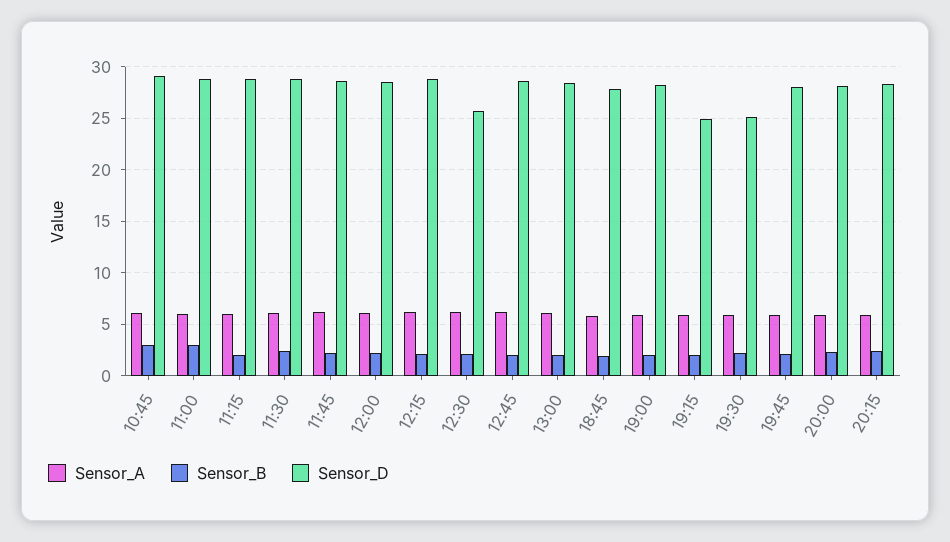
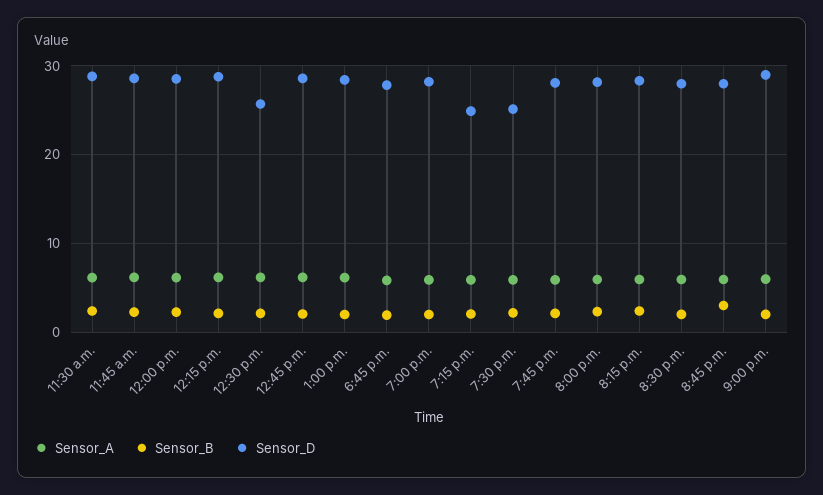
Sensor_A, 10:45: 6 -> none
Sensor_B, 10:45: 3 -> none
Sensor_D, 10:45: 29 -> none
Sensor_A, 11:00: 6 -> none
Sensor_B, 11:00: 3 -> none
Sensor_D, 11:00: 29 -> none
Sensor_A, 11:15: 6 -> none
Sensor_B, 11:15: 2 -> none
Sensor_D, 11:15: 29 -> none
Sensor_A, 8:30 p.m.: none -> 6
Sensor_B, 8:30 p.m.: none -> 2
Sensor_D, 8:30 p.m.: none -> 28
Sensor_A, 8:45 p.m.: none -> 6
Sensor_B, 8:45 p.m.: none -> 3
Sensor_D, 8:45 p.m.: none -> 28
Sensor_A, 9:00 p.m.: none -> 6
Sensor_B, 9:00 p.m.: none -> 2
Sensor_D, 9:00 p.m.: none -> 29

